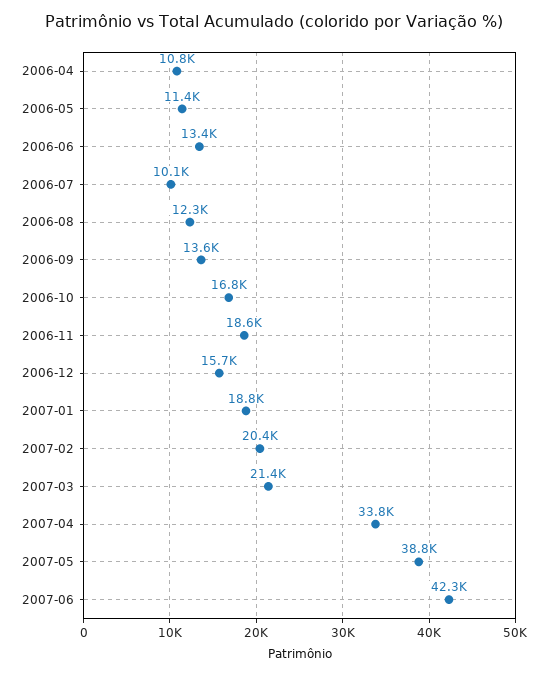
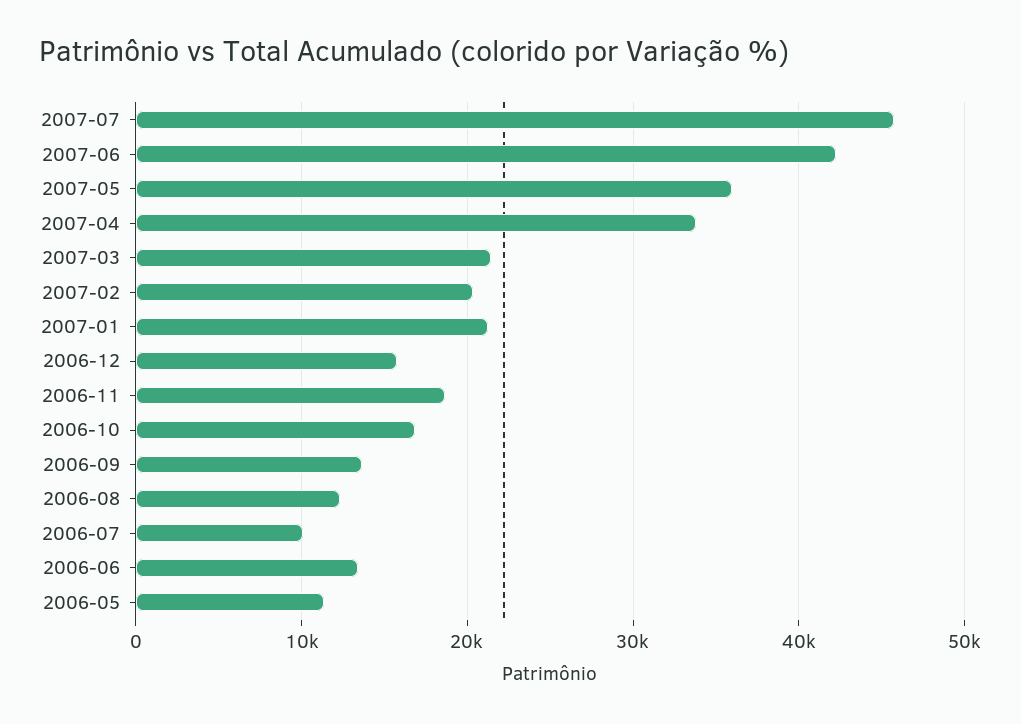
2006-04: 10800 -> none
2007-01: 18800 -> 21000
2007-05: 38800 -> 36000
2007-07: none -> 46000

